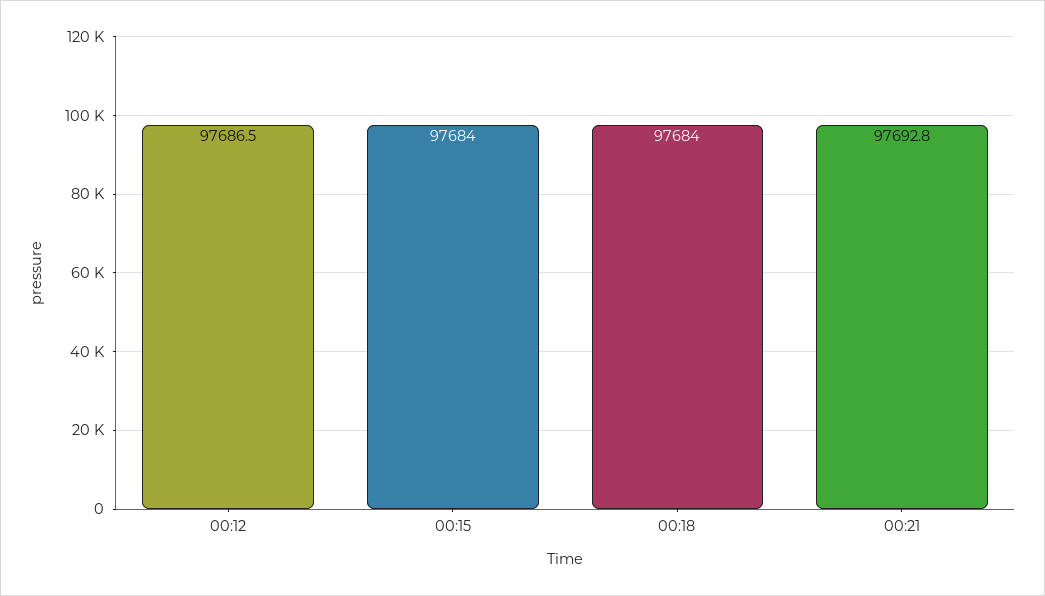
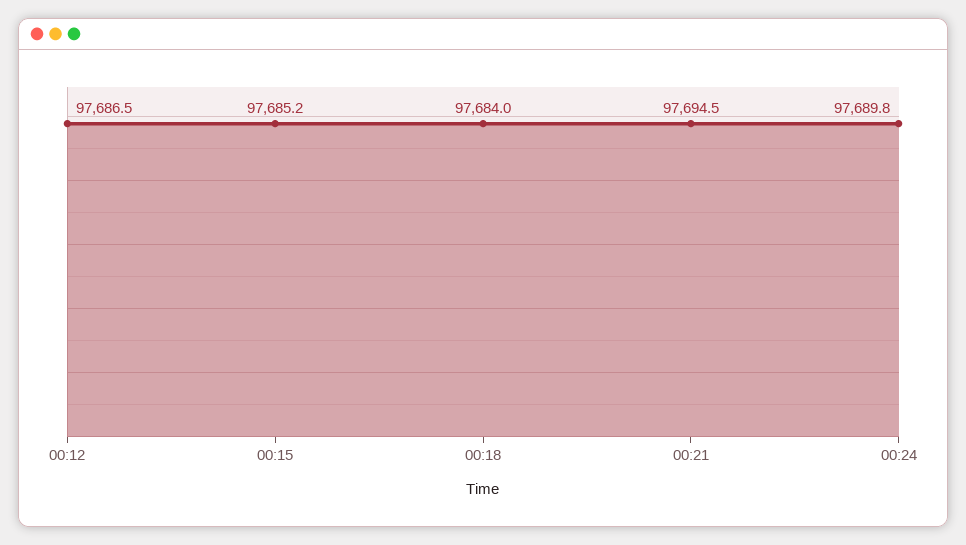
00:15: 97684 -> 97685.2
00:21: 97692.8 -> 97694.5
00:24: none -> 97689.8

